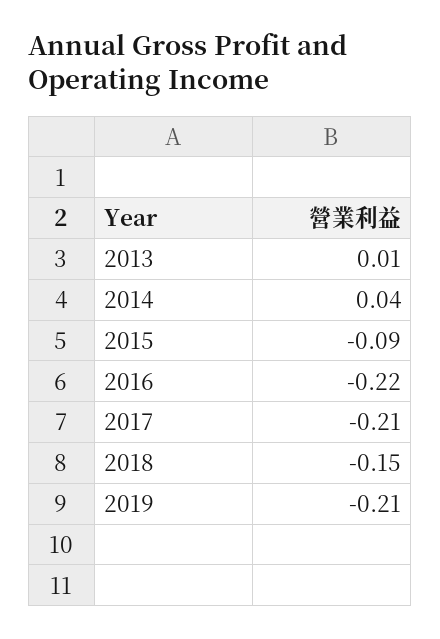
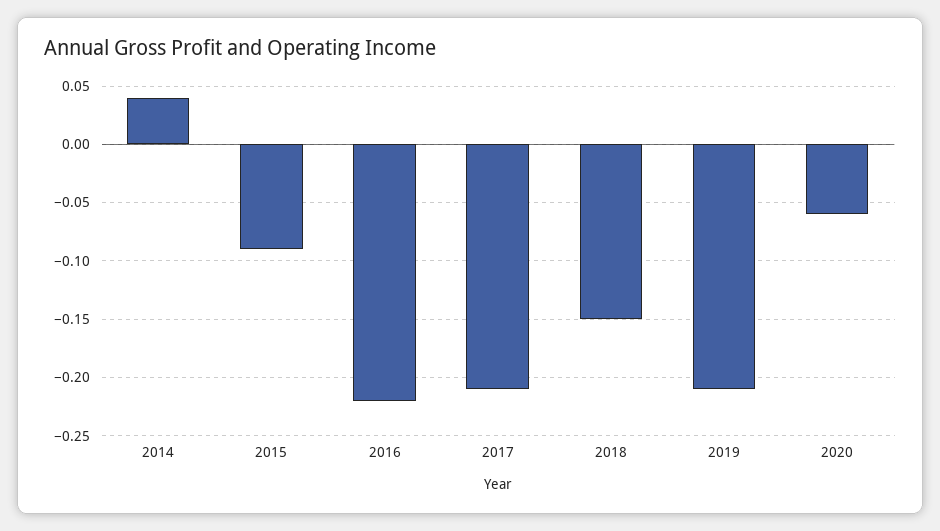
2013: 0.01 -> none
2020: none -> -0.06

